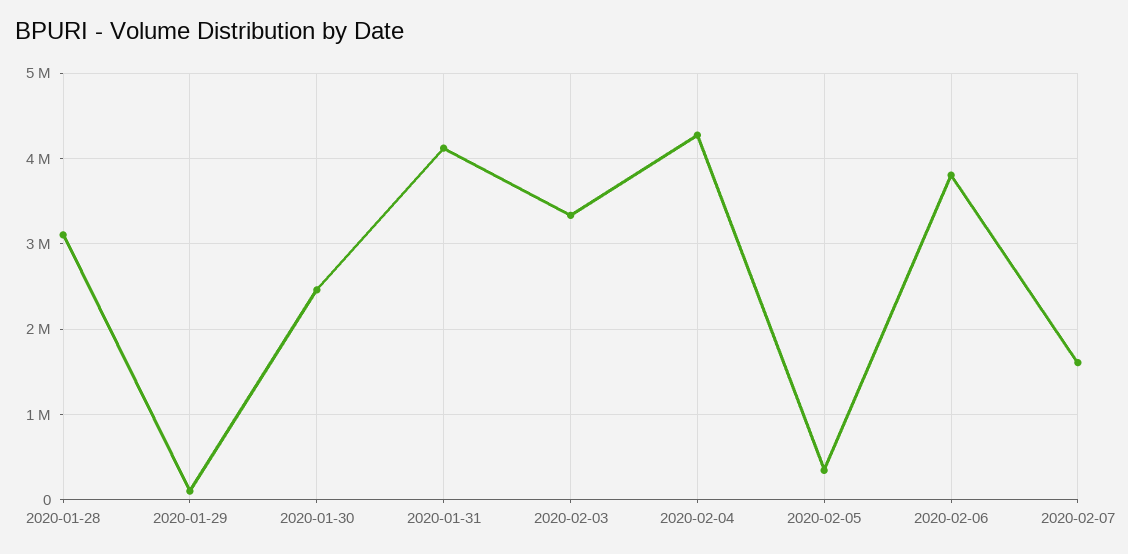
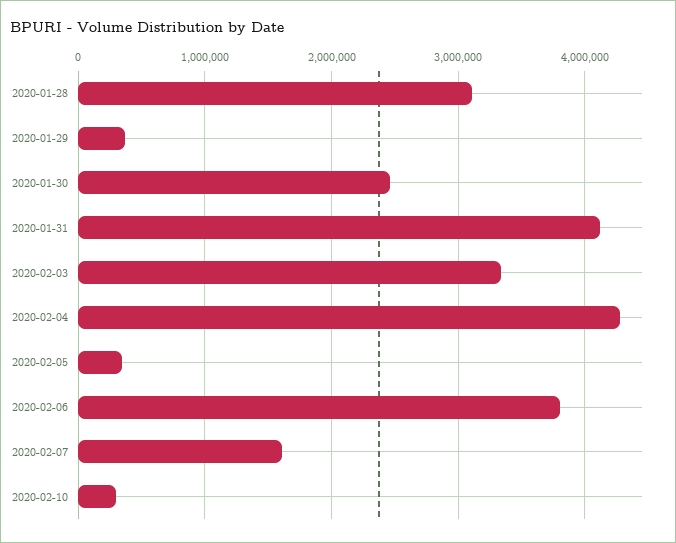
2020-01-29: 100000 -> 400000
2020-02-10: none -> 300000

